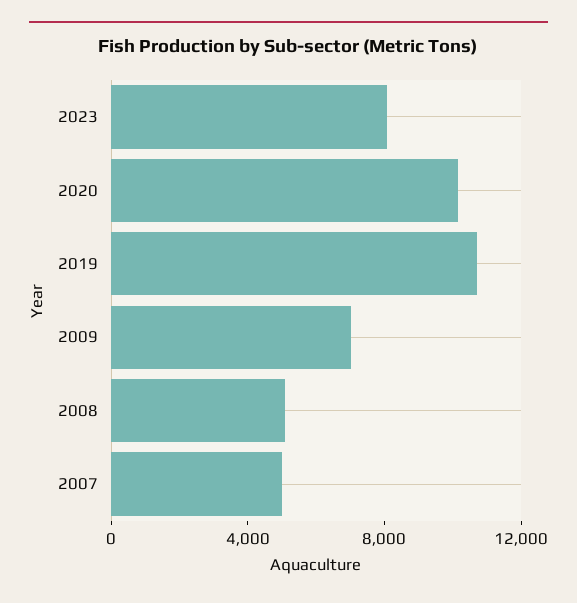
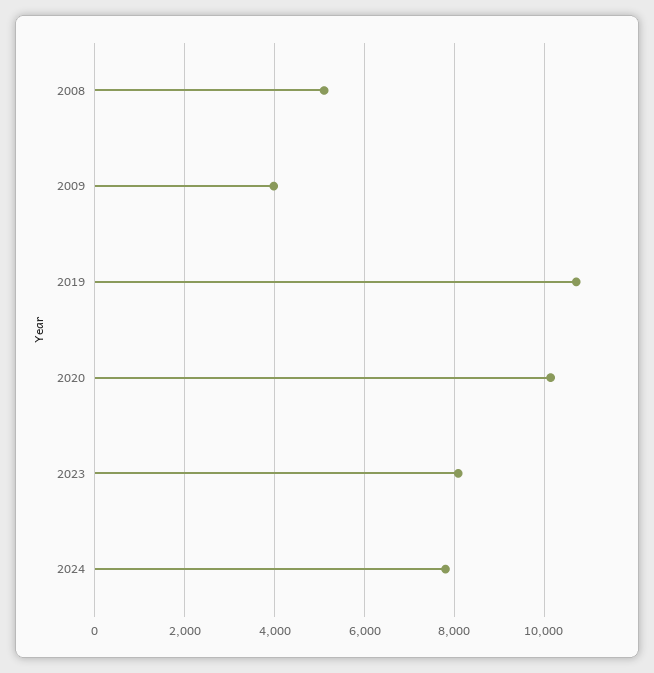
2009: 7000 -> 4000
2007: 5000 -> none
2024: none -> 7800

